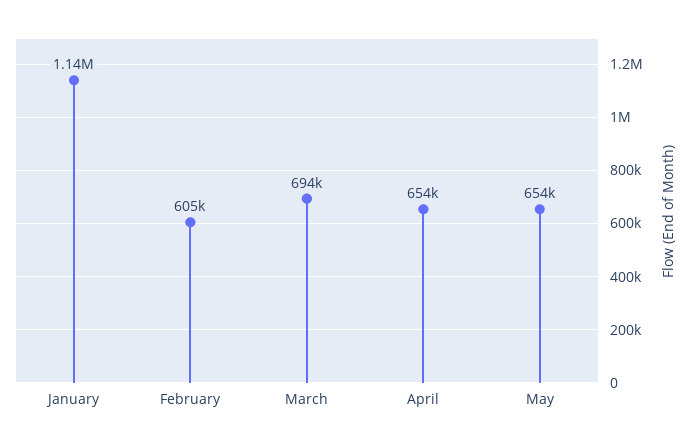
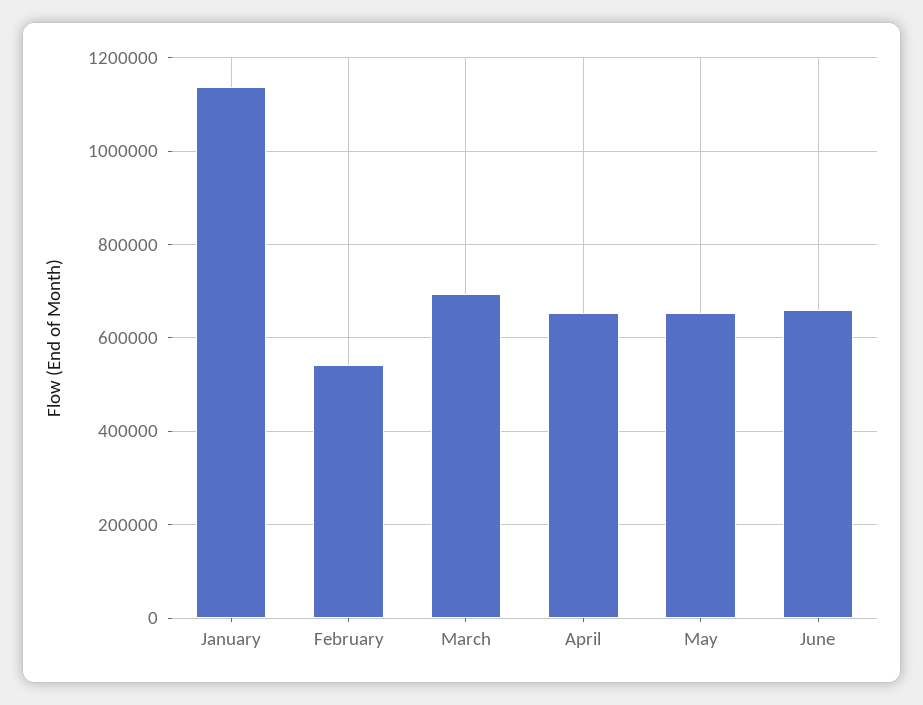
February: 605000 -> 540000
June: none -> 660000

